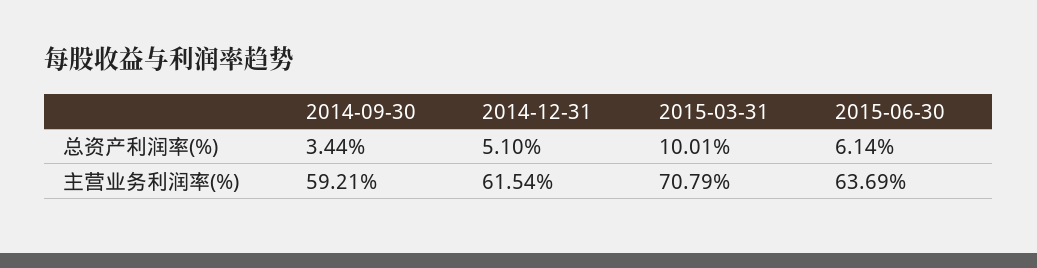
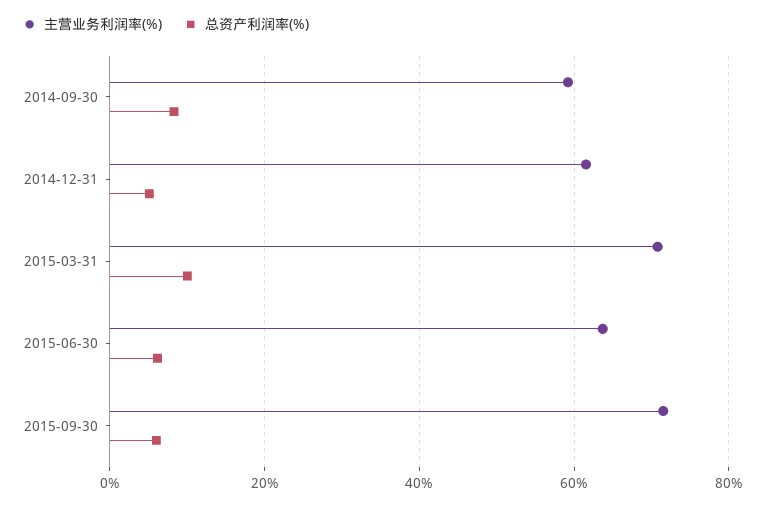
总资产利润率(%), 2014-09-30: 3.44 -> 8
主营业务利润率(%), 2015-09-30: none -> 72
总资产利润率(%), 2015-09-30: none -> 6

